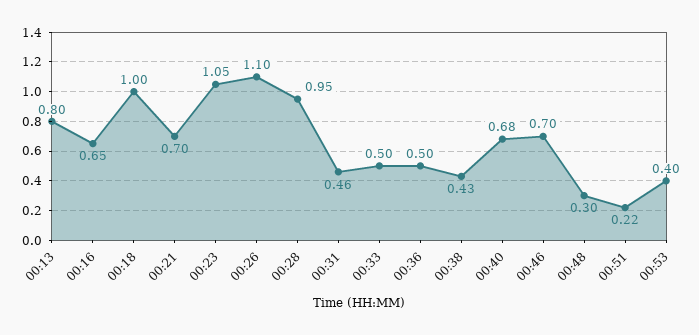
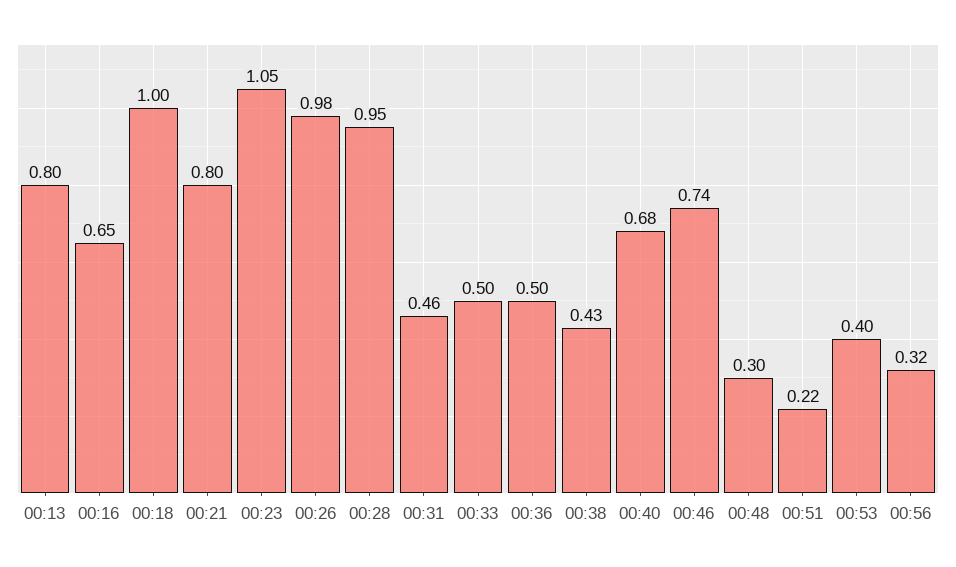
00:21: 0.7 -> 0.8
00:26: 1.1 -> 0.98
00:46: 0.7 -> 0.74
00:56: none -> 0.32

